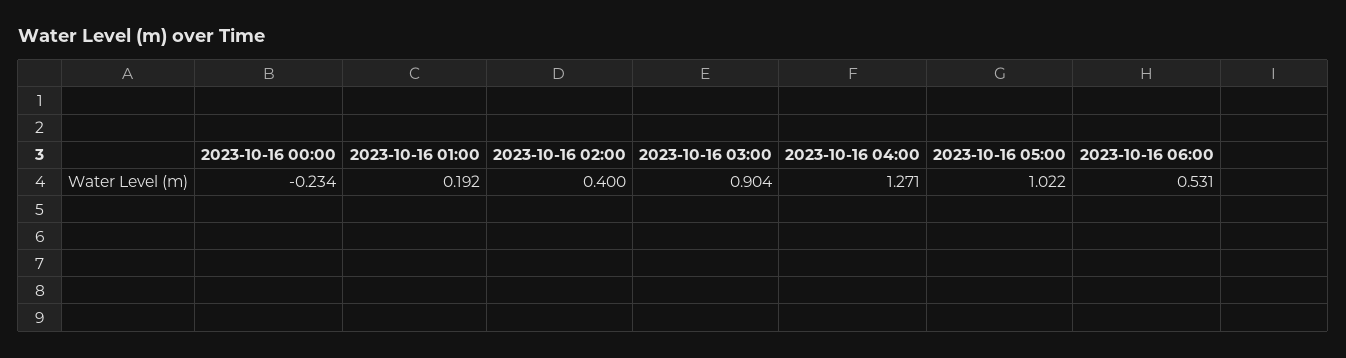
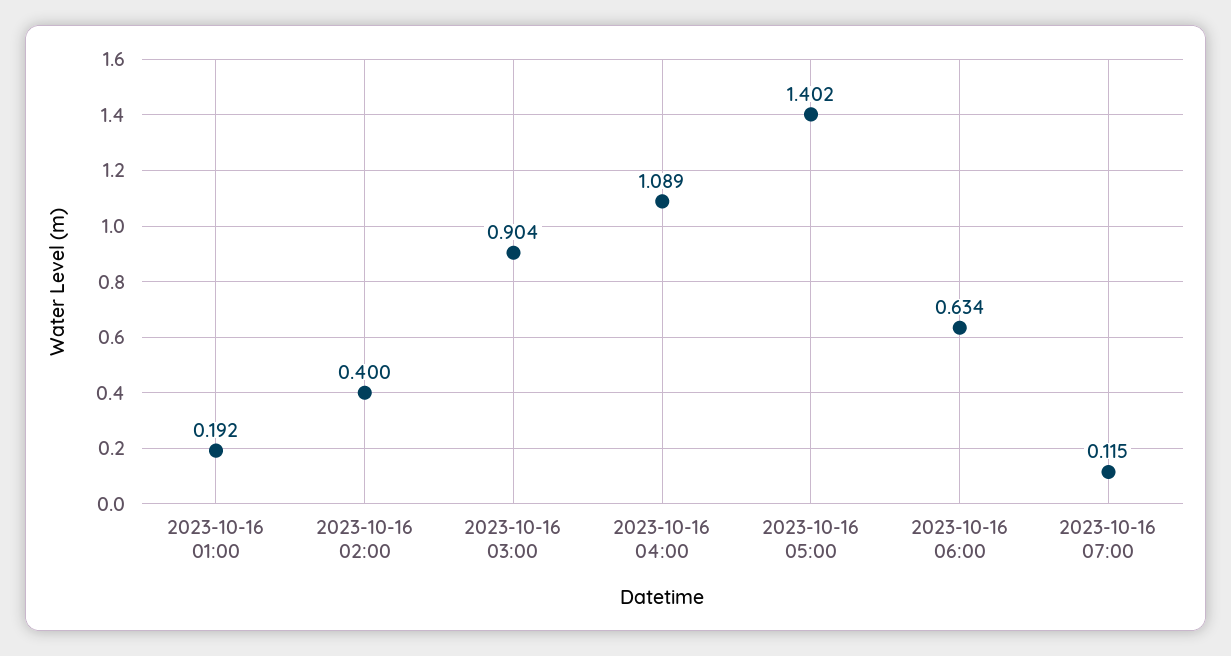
2023-10-16 00:00: -0.234 -> none
2023-10-16 04:00: 1.271 -> 1.089
2023-10-16 05:00: 1.022 -> 1.402
2023-10-16 06:00: 0.531 -> 0.634
2023-10-16 07:00: none -> 0.115

